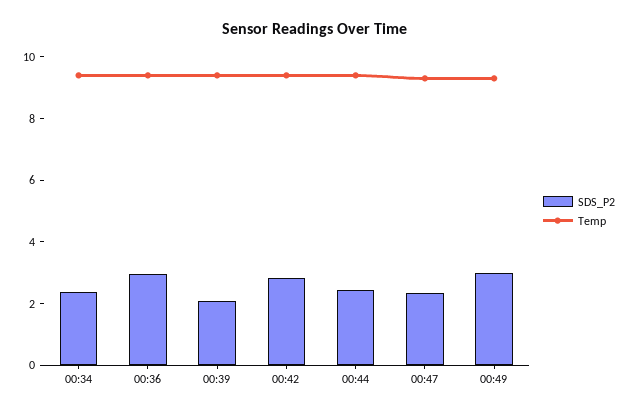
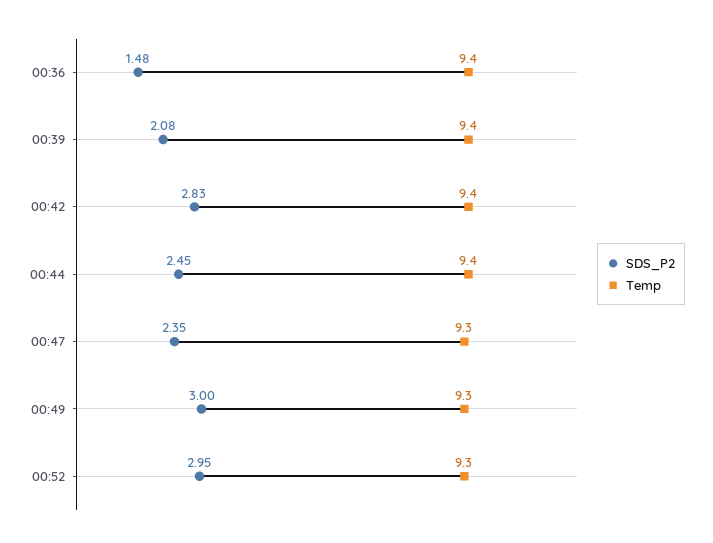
SDS_P2, 00:34: 2.5 -> none
Temp, 00:34: 9.5 -> none
SDS_P2, 00:36: 3 -> 1.48
SDS_P2, 00:52: none -> 2.95
Temp, 00:52: none -> 9.3

